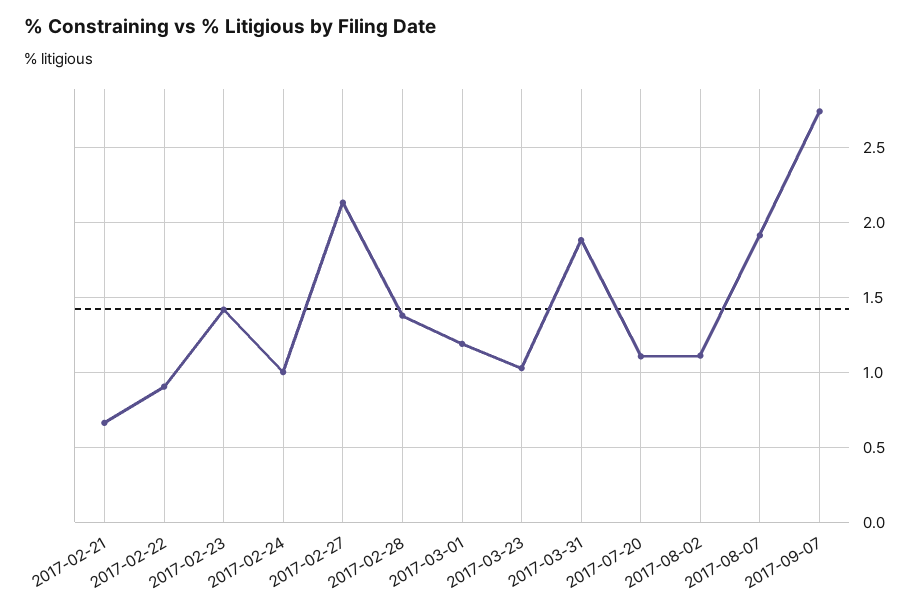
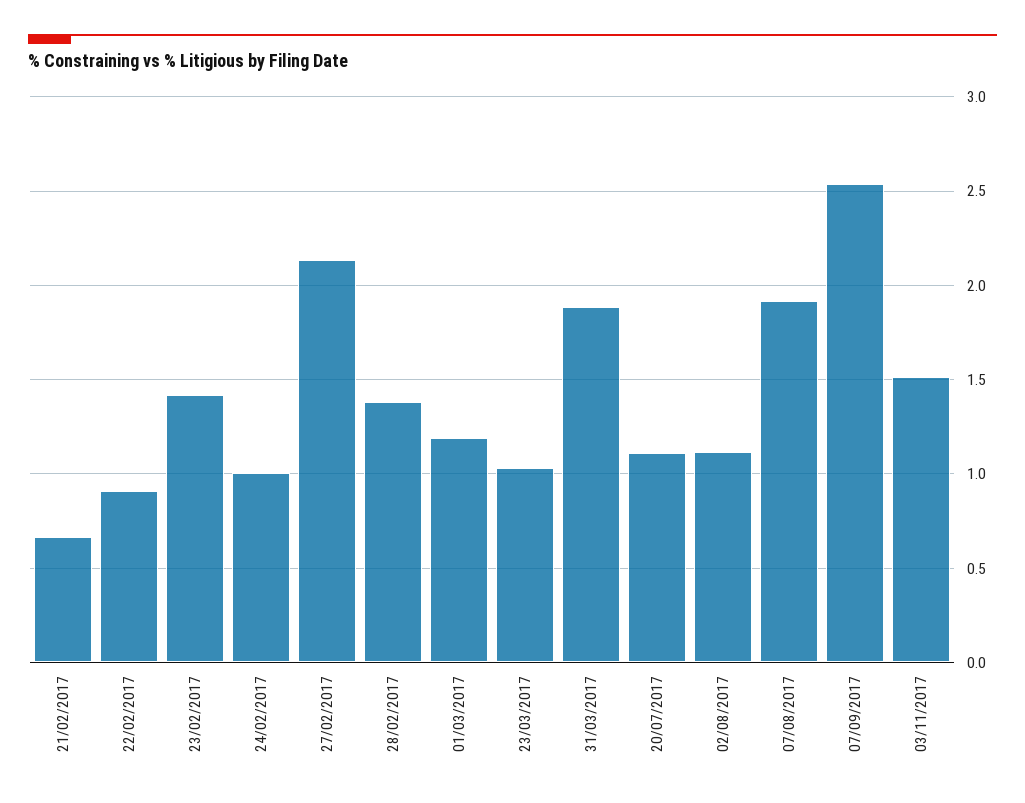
2017-09-07: 2.75 -> 2.55
03/11/2017: none -> 1.5

